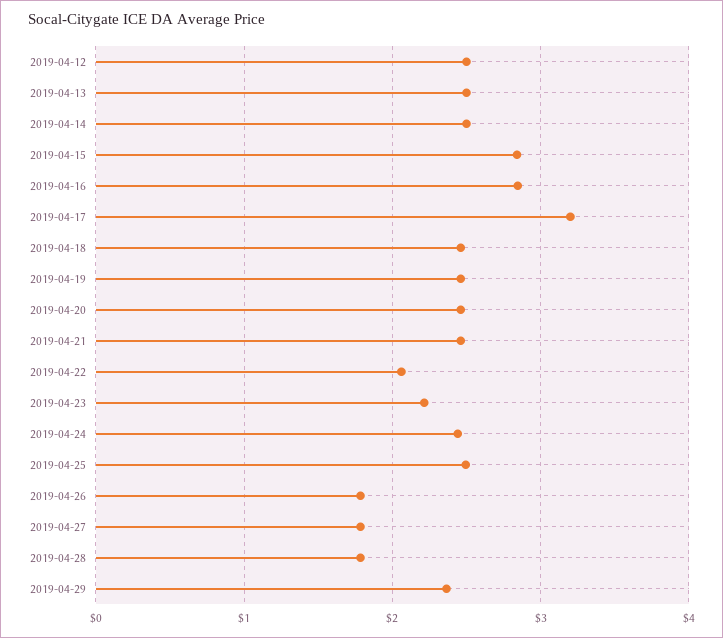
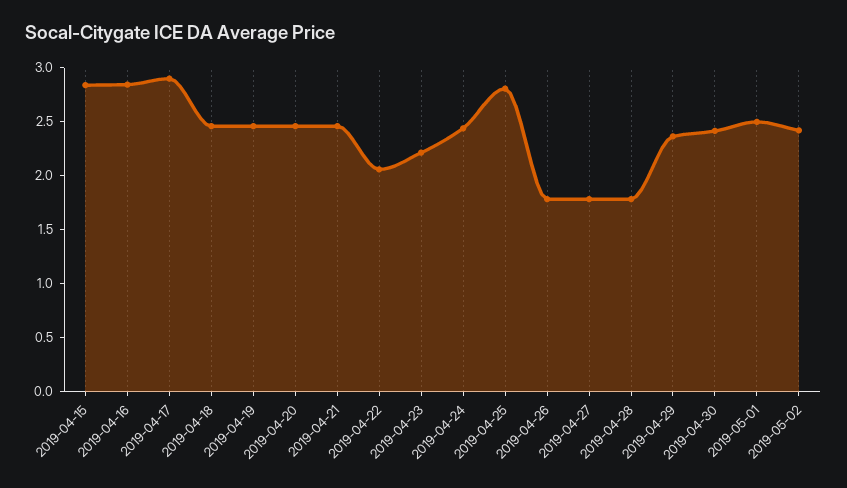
2019-04-12: 2.5 -> none
2019-04-13: 2.5 -> none
2019-04-14: 2.5 -> none
2019-04-17: 3.2 -> 2.9
2019-04-25: 2.5 -> 2.8
2019-04-30: none -> 2.4
2019-05-01: none -> 2.5
2019-05-02: none -> 2.4

